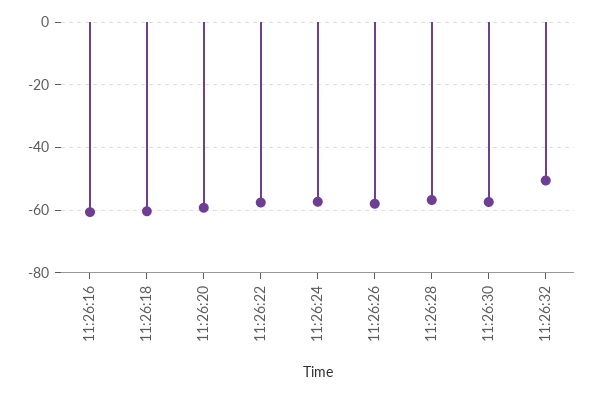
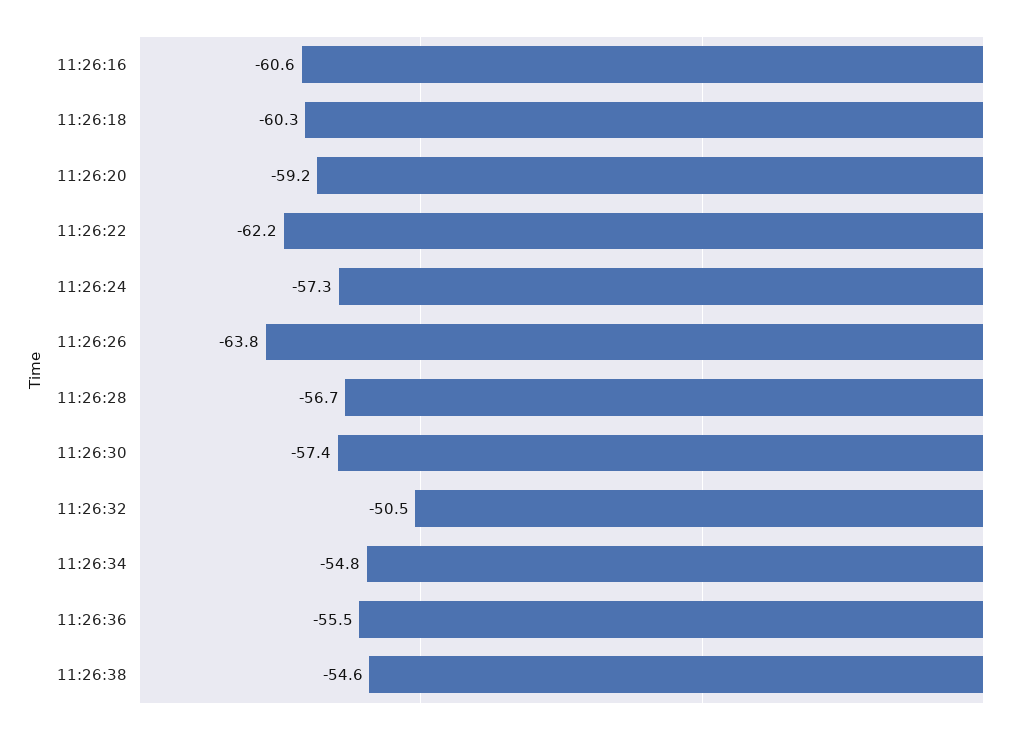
11:26:22: -58 -> -62.2
11:26:26: -58 -> -63.8
11:26:34: none -> -54.8
11:26:36: none -> -55.5
11:26:38: none -> -54.6

